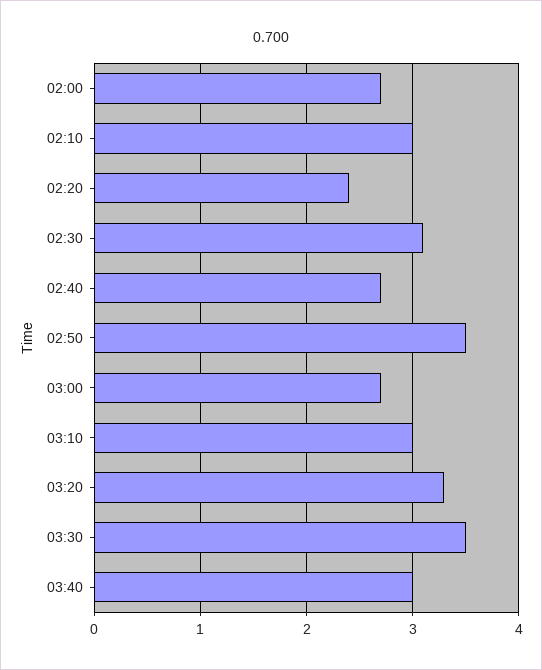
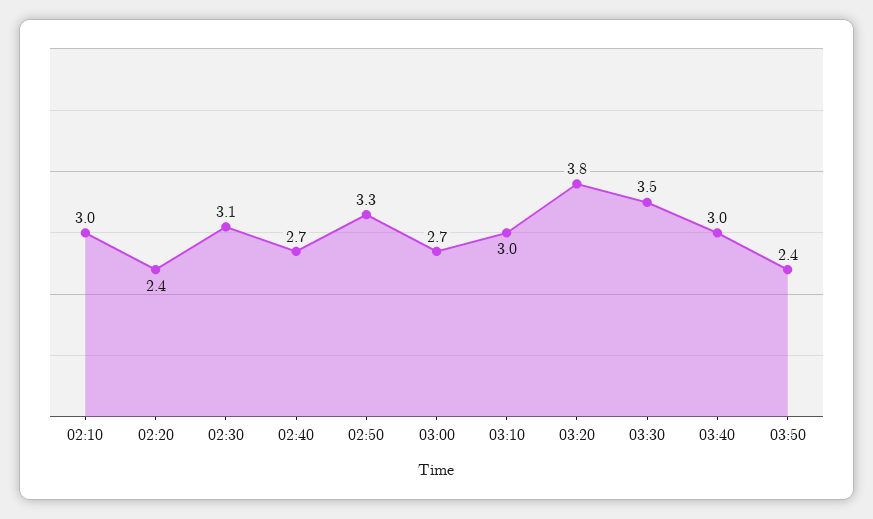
02:00: 2.7 -> none
02:50: 3.5 -> 3.3
03:20: 3.3 -> 3.8
03:50: none -> 2.4

